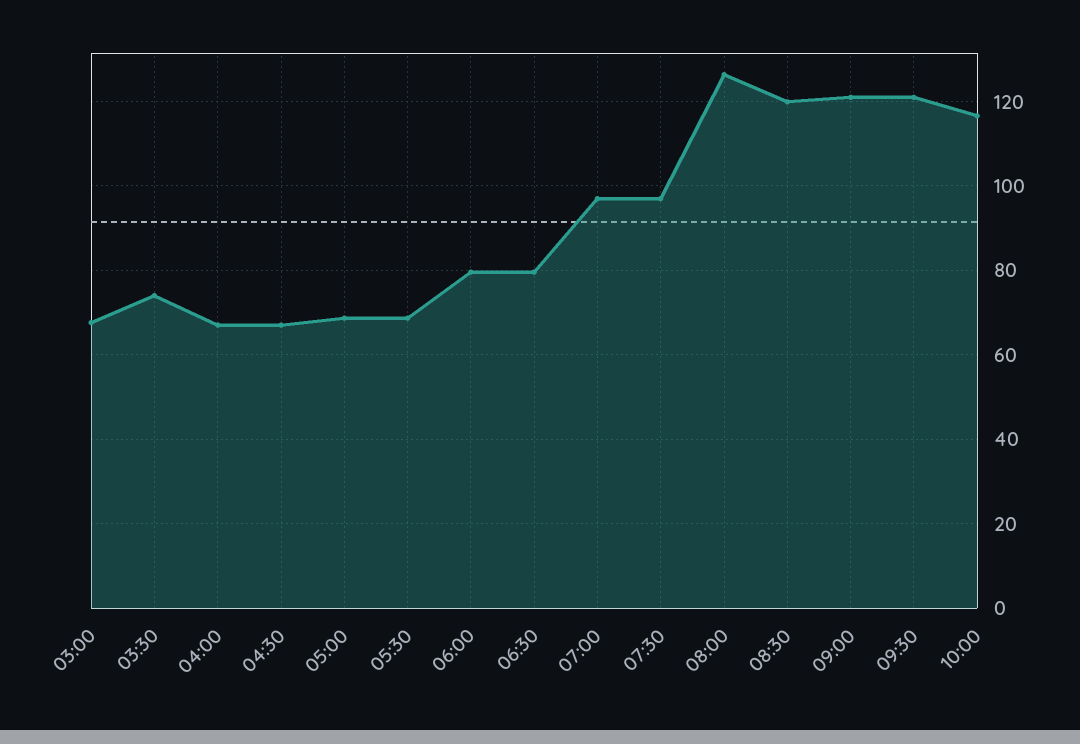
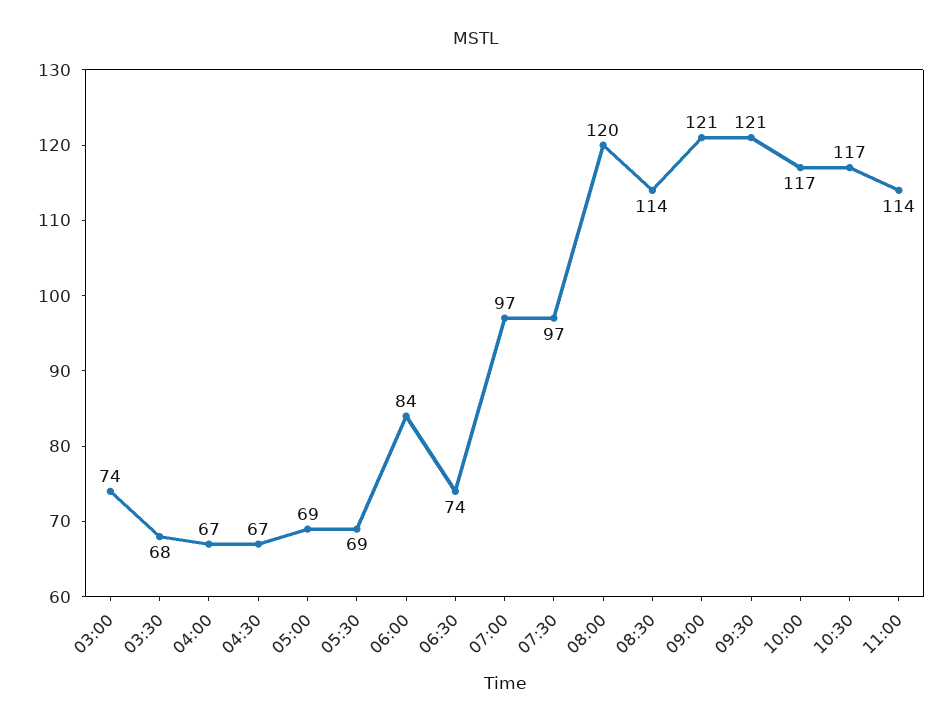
03:00: 68 -> 74
03:30: 74 -> 68
06:00: 80 -> 84
06:30: 80 -> 74
08:00: 126 -> 120
08:30: 120 -> 114
10:30: none -> 117
11:00: none -> 114

